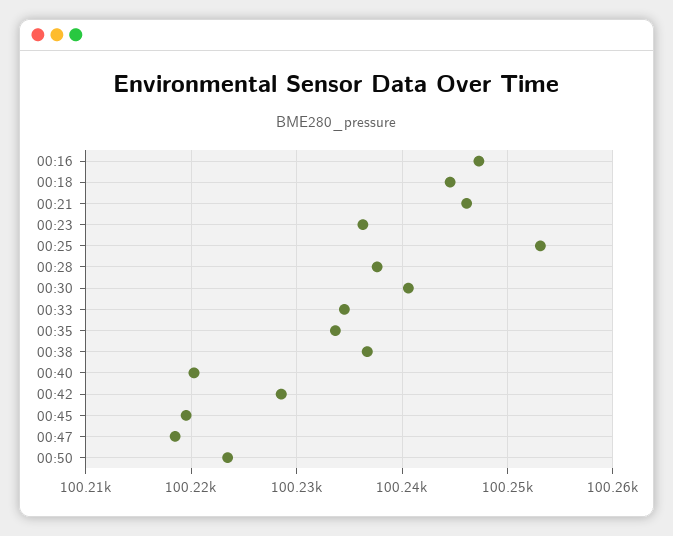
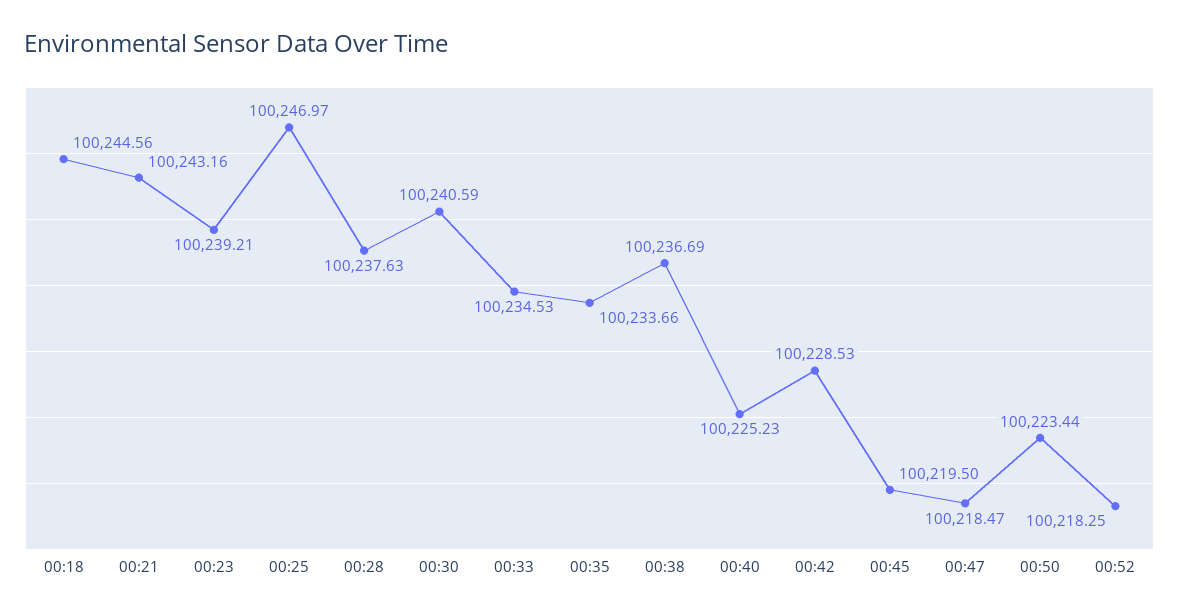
00:16: 100247 -> none
00:21: 100246 -> 100243.16
00:23: 100236 -> 100239.21
00:25: 100253 -> 100246.97
00:40: 100220 -> 100225.23
00:52: none -> 100218.25

